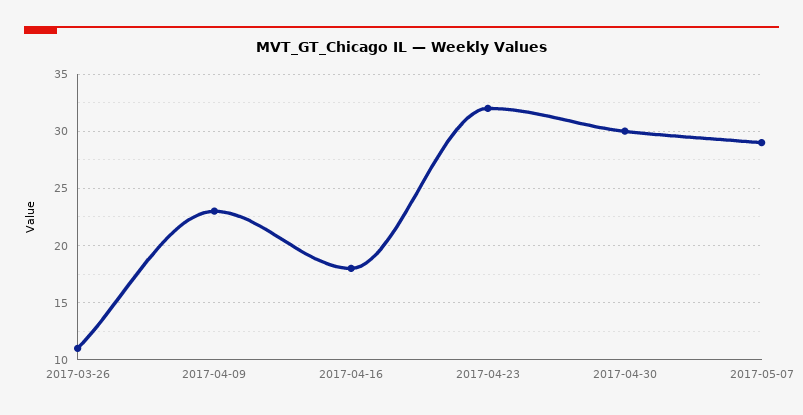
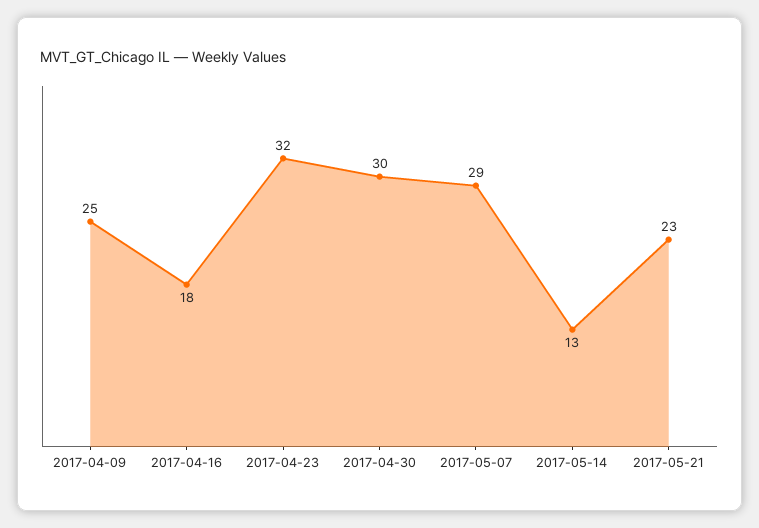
2017-03-26: 11 -> none
2017-04-09: 23 -> 25
2017-05-14: none -> 13
2017-05-21: none -> 23

